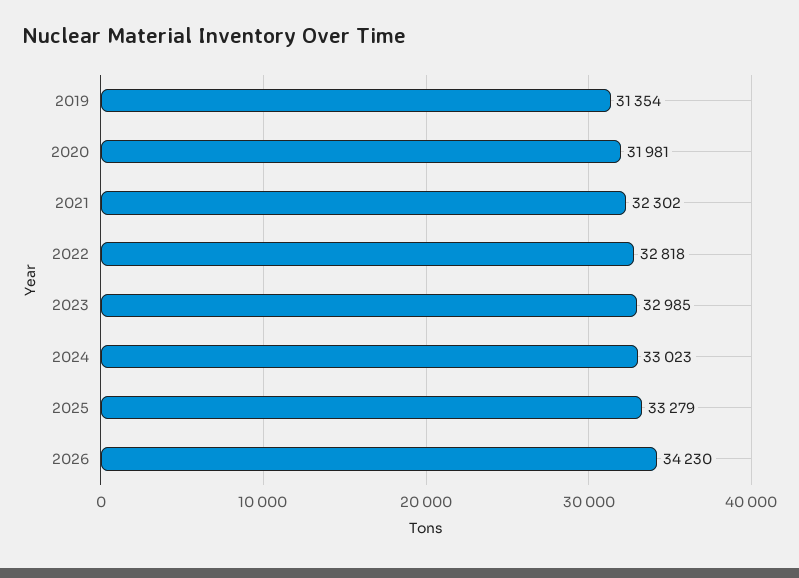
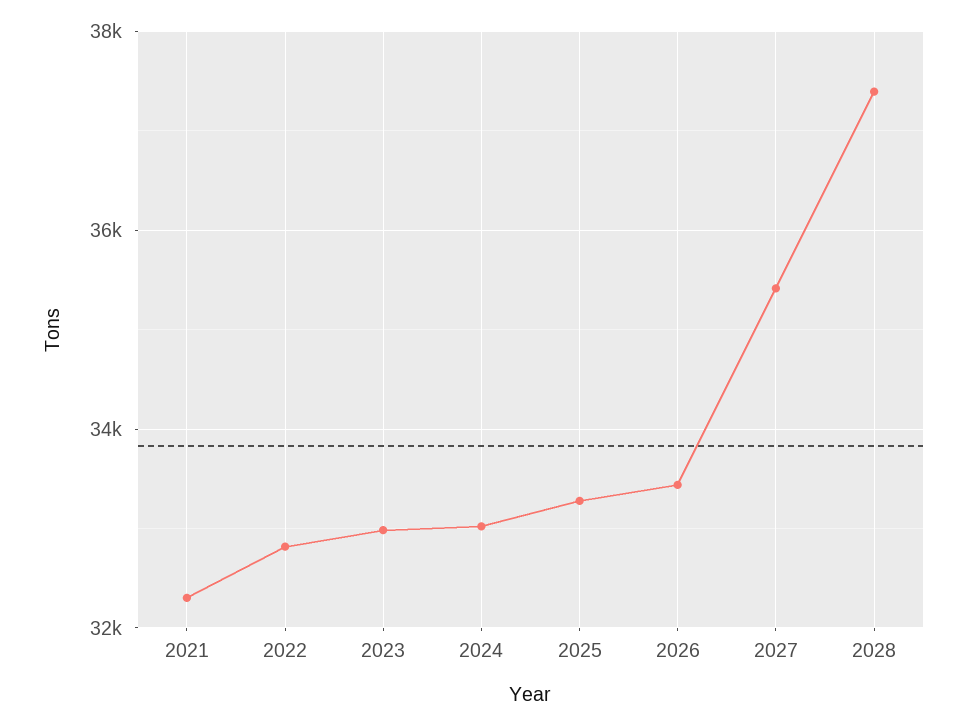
2019: 31354 -> none
2020: 31981 -> none
2026: 34230 -> 33400
2027: none -> 35400
2028: none -> 37400

